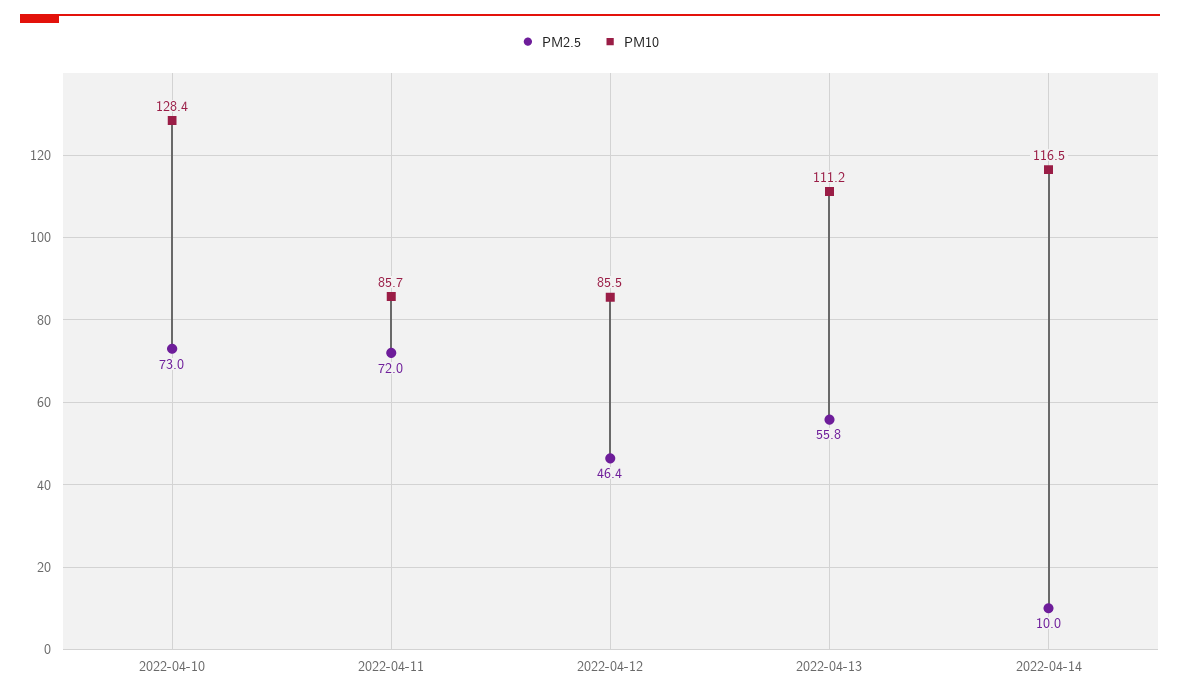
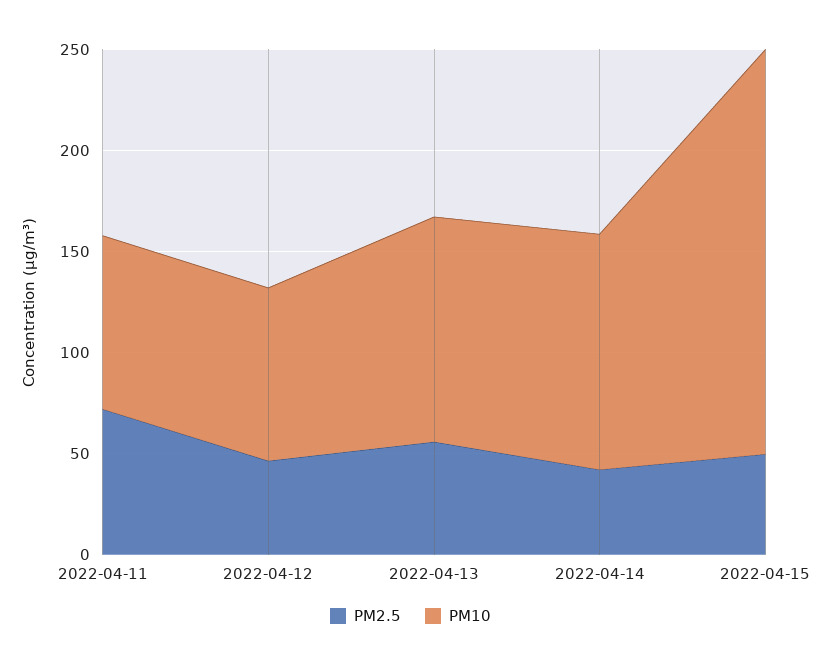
PM2.5, 2022-04-10: 73 -> none
PM10, 2022-04-10: 128.4 -> none
PM2.5, 2022-04-14: 10 -> 40
PM2.5, 2022-04-15: none -> 50
PM10, 2022-04-15: none -> 200

